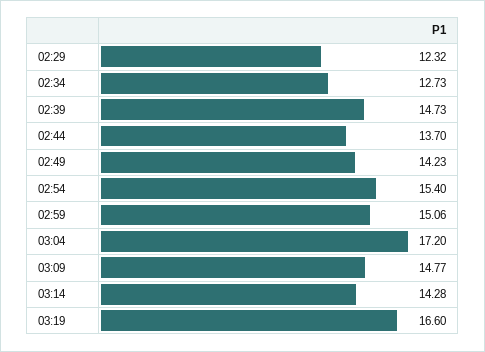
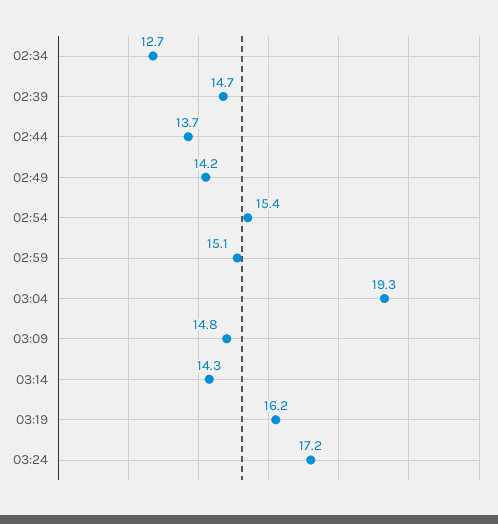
02:29: 12.32 -> none
03:04: 17.2 -> 19.3
03:19: 16.6 -> 16.2
03:24: none -> 17.2

